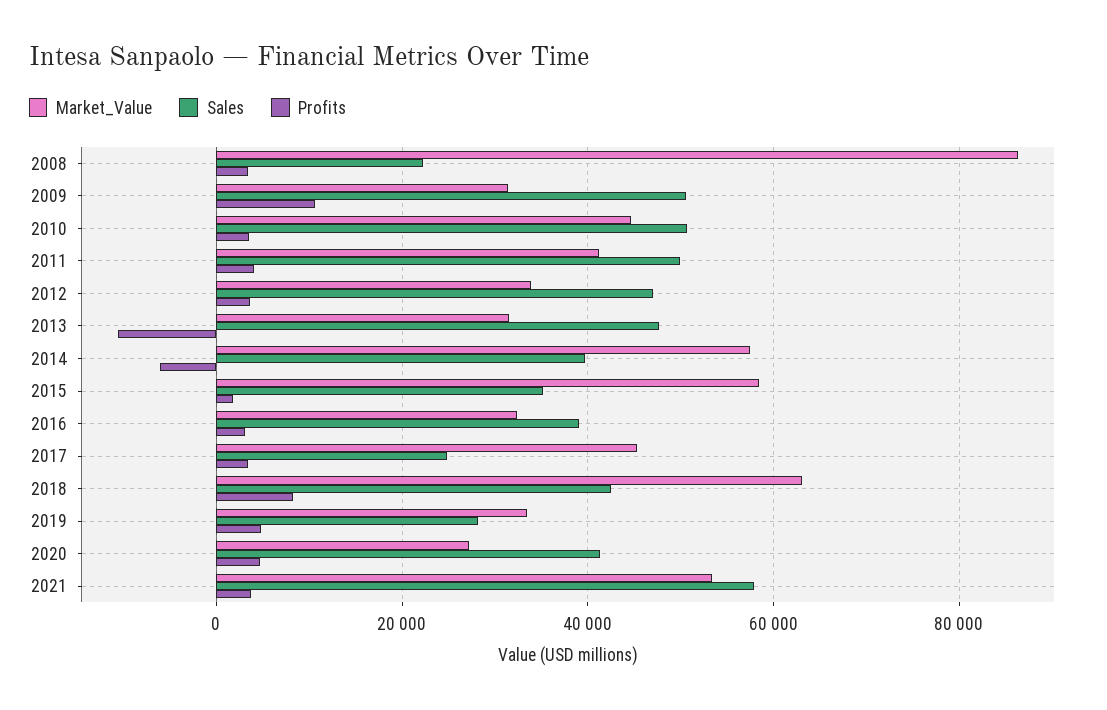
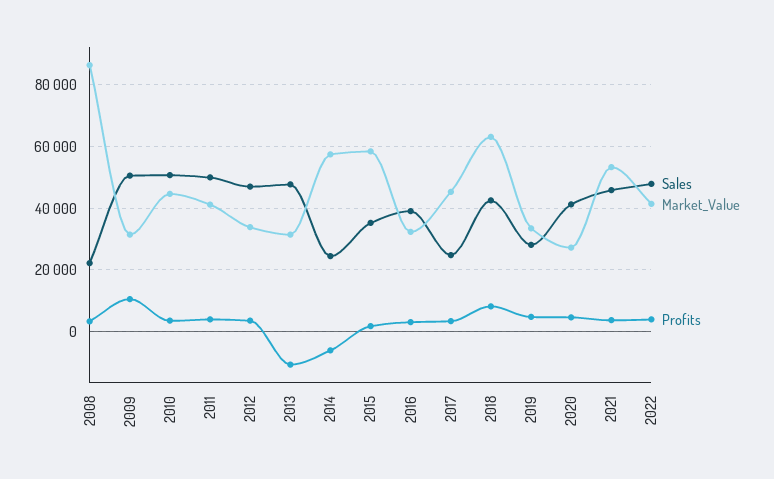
Sales, 2014: 40000 -> 24000
Sales, 2021: 58000 -> 46000
Sales, 2022: none -> 48000
Market_Value, 2022: none -> 42000
Profits, 2022: none -> 4000

